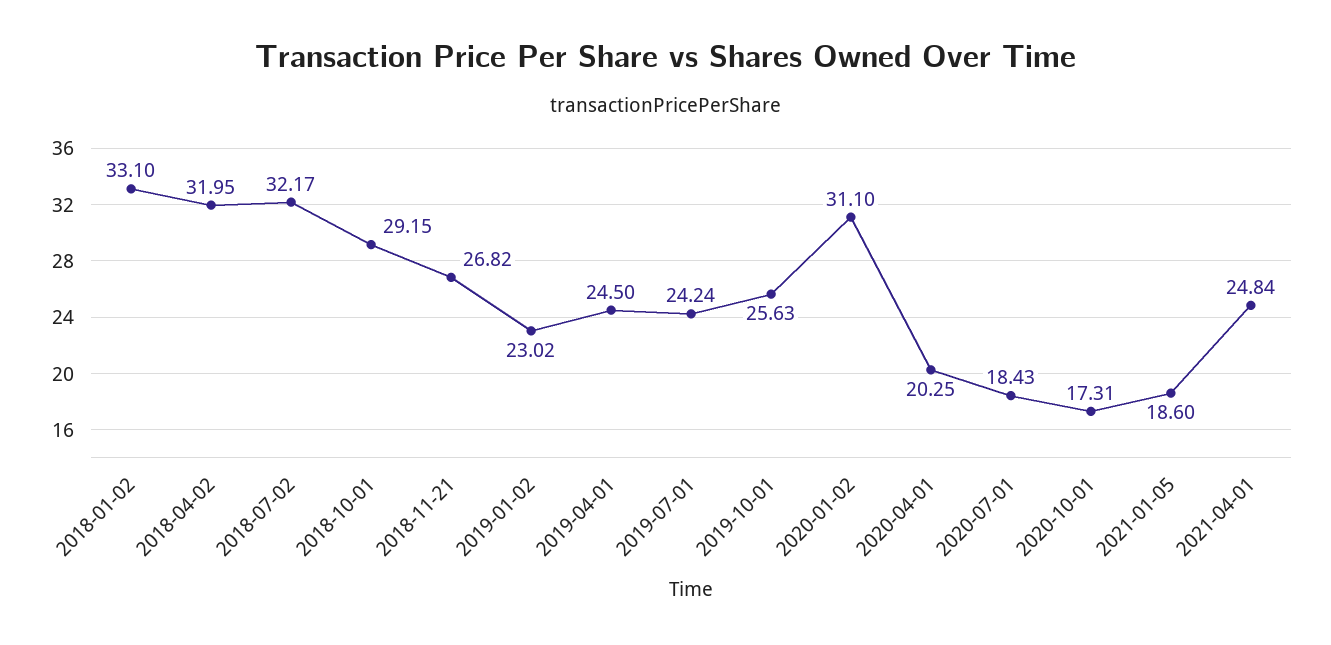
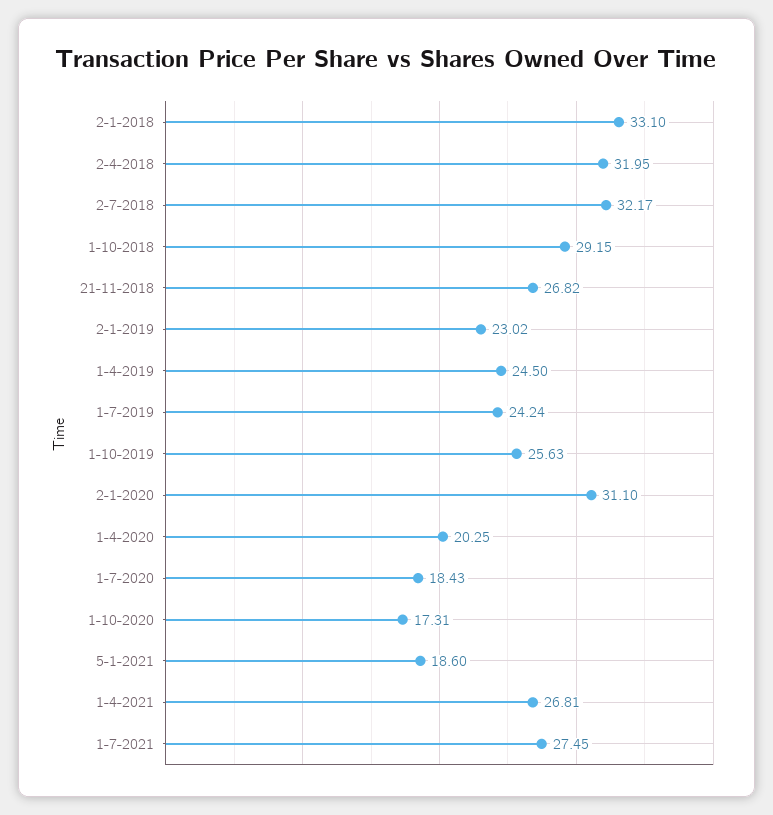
2021-04-01: 24.84 -> 26.81
1-7-2021: none -> 27.45

